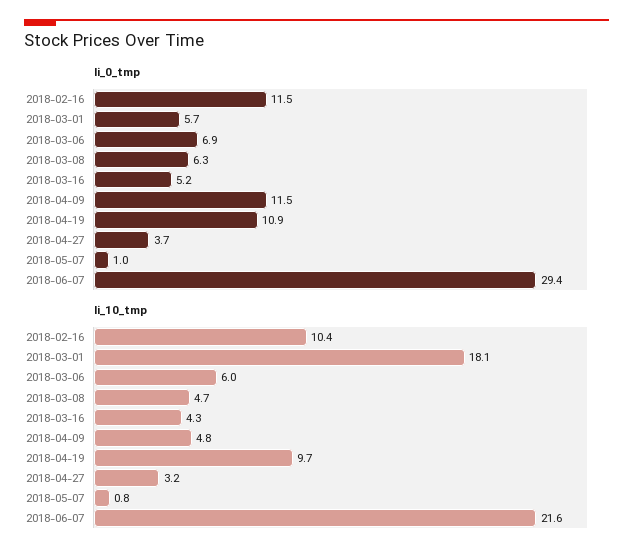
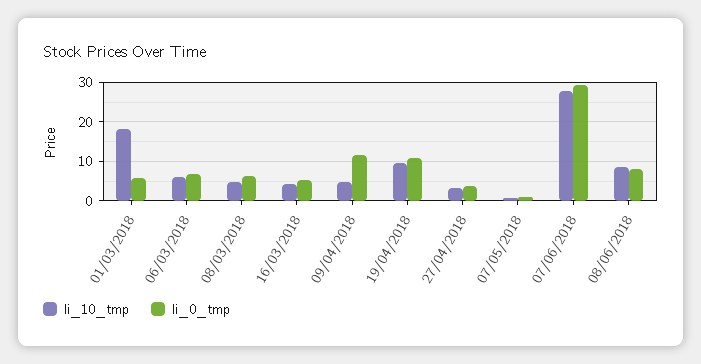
li_0_tmp, 2018-02-16: 11.5 -> none
li_10_tmp, 2018-02-16: 10.4 -> none
li_10_tmp, 2018-06-07: 21.6 -> 28
li_10_tmp, 08/06/2018: none -> 8
li_0_tmp, 08/06/2018: none -> 8

